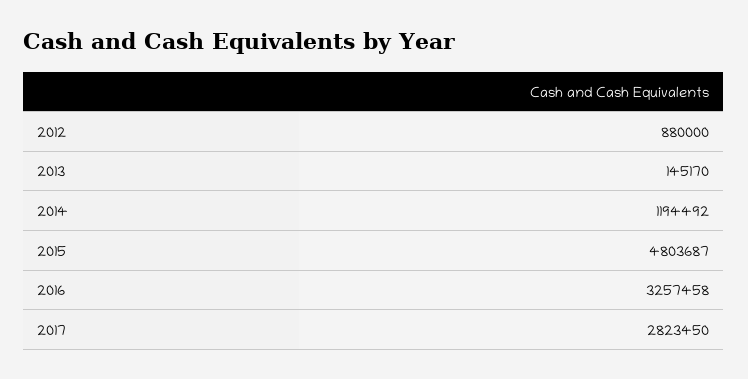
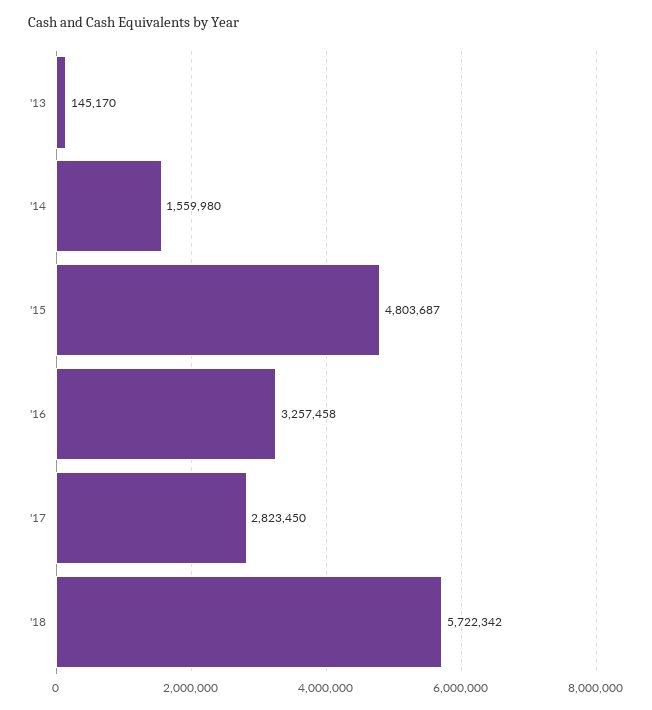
2012: 880000 -> none
2014: 1194492 -> 1559980
'18: none -> 5722342

